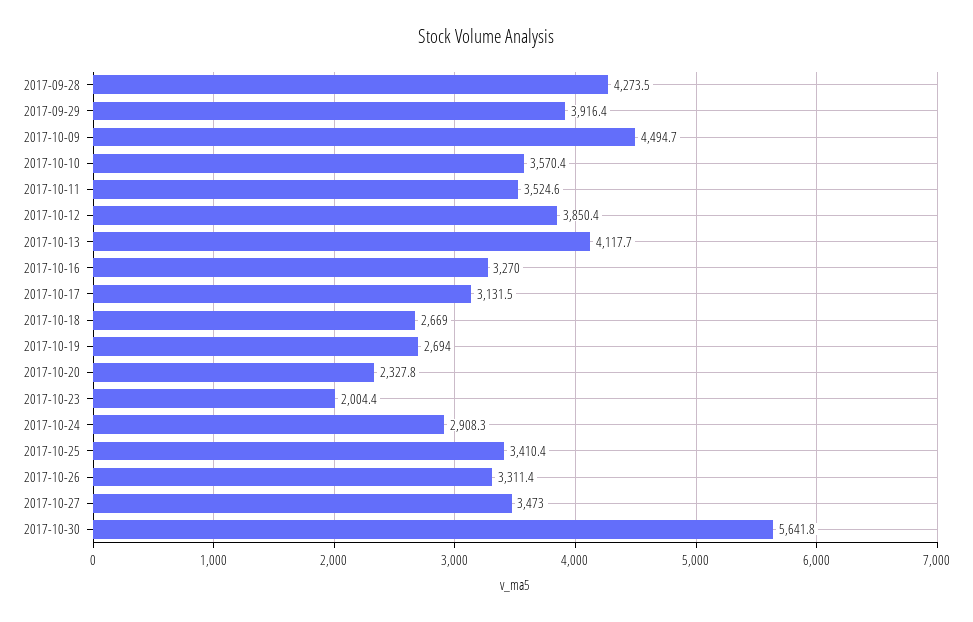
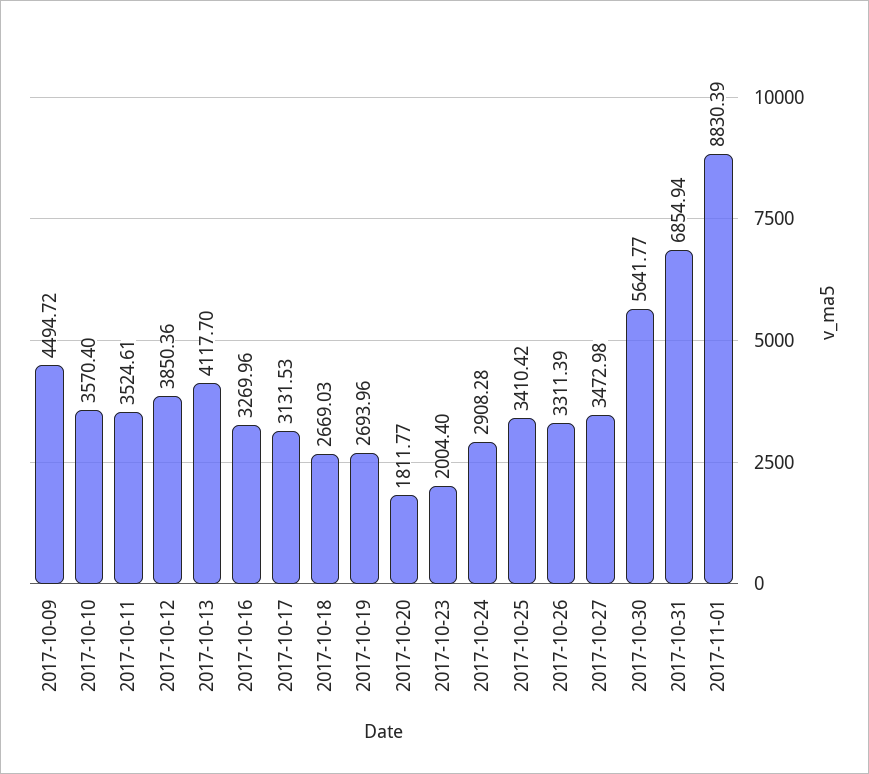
2017-09-28: 4273.5 -> none
2017-09-29: 3916.4 -> none
2017-10-20: 2327.8 -> 1811.77
2017-10-31: none -> 6854.94
2017-11-01: none -> 8830.39

